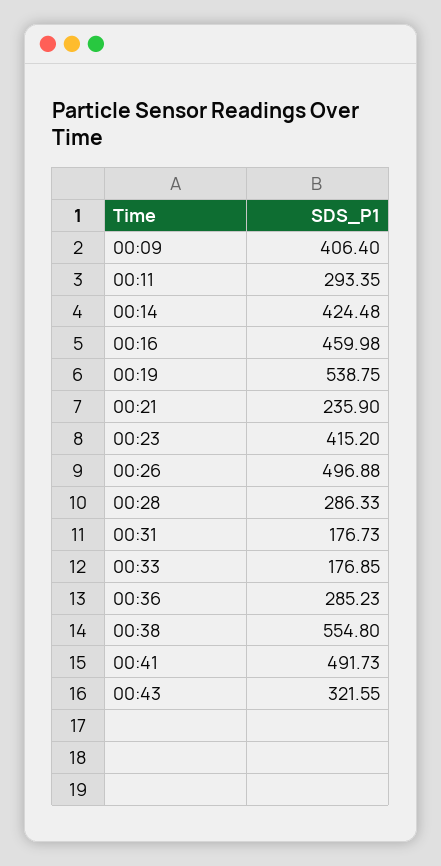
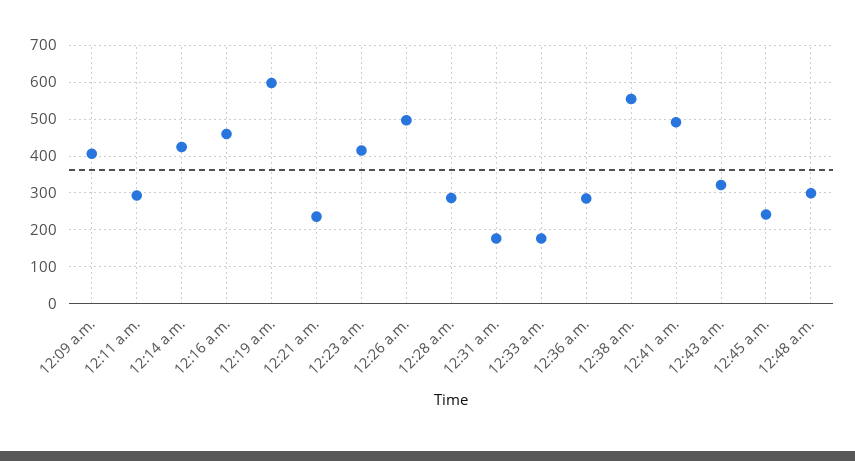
00:19: 538.75 -> 600
12:45 a.m.: none -> 240
12:48 a.m.: none -> 300

